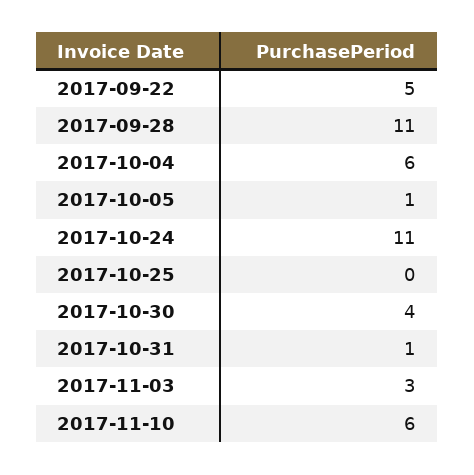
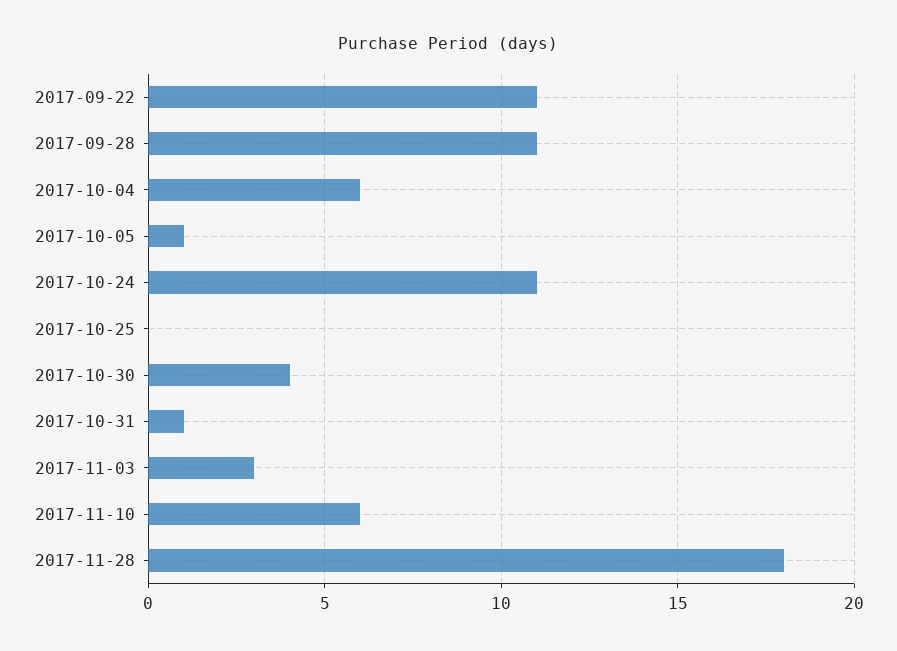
2017-09-22: 5 -> 11
2017-11-28: none -> 18

